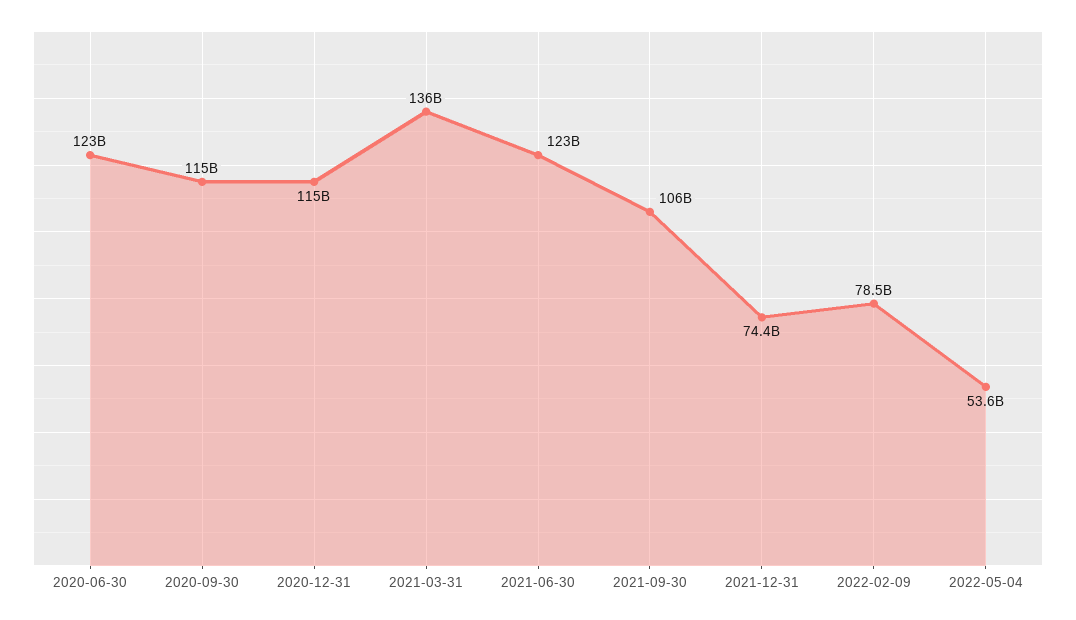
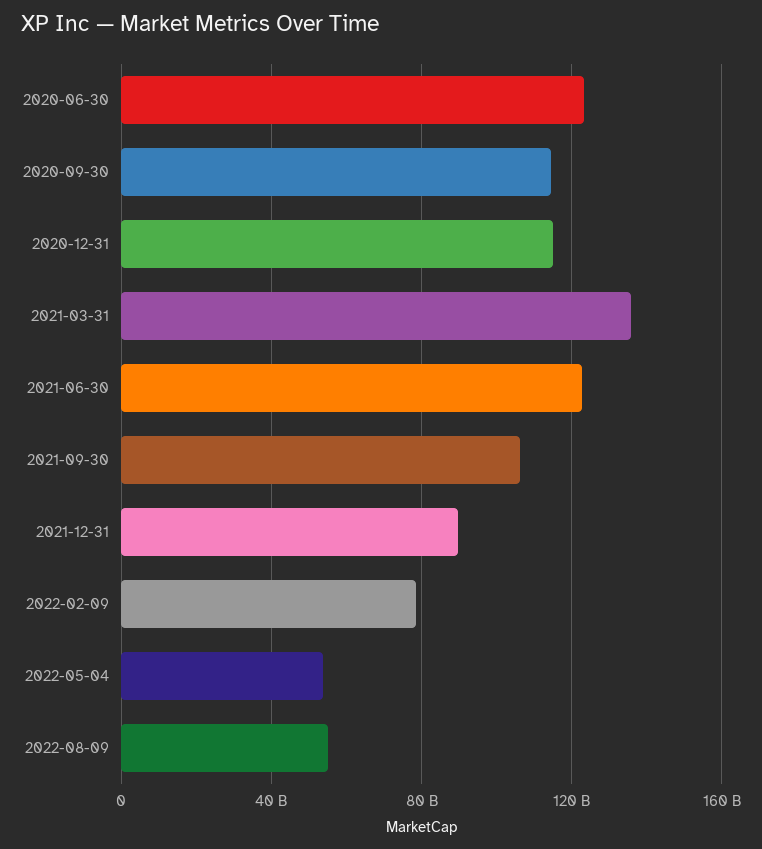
2021-12-31: 74400000000 -> 90000000000
2022-08-09: none -> 55000000000

